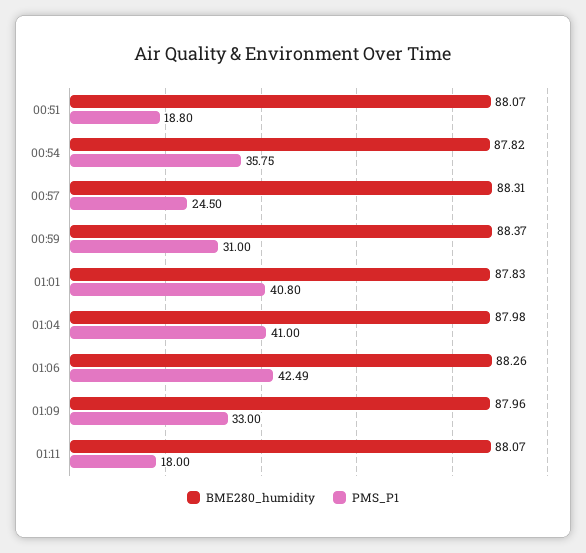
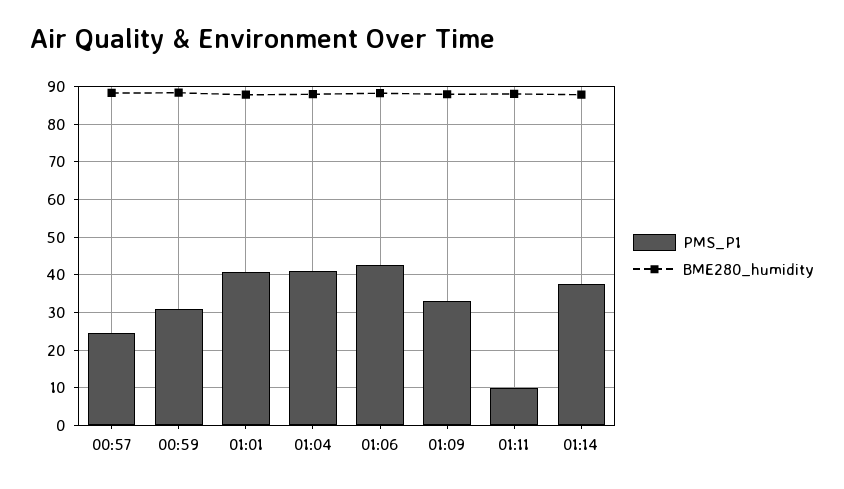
BME280_humidity, 00:51: 88.07 -> none
PMS_P1, 00:51: 18.8 -> none
BME280_humidity, 00:54: 87.82 -> none
PMS_P1, 00:54: 35.75 -> none
PMS_P1, 01:11: 18 -> 10
PMS_P1, 01:14: none -> 38
BME280_humidity, 01:14: none -> 88

